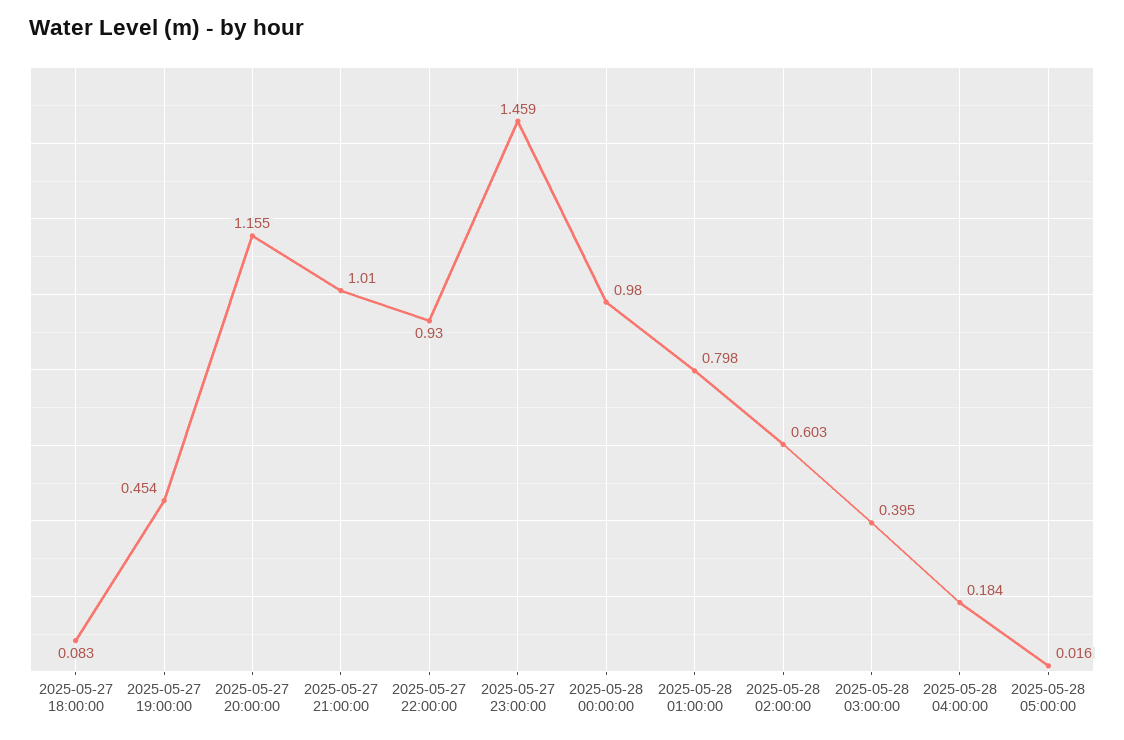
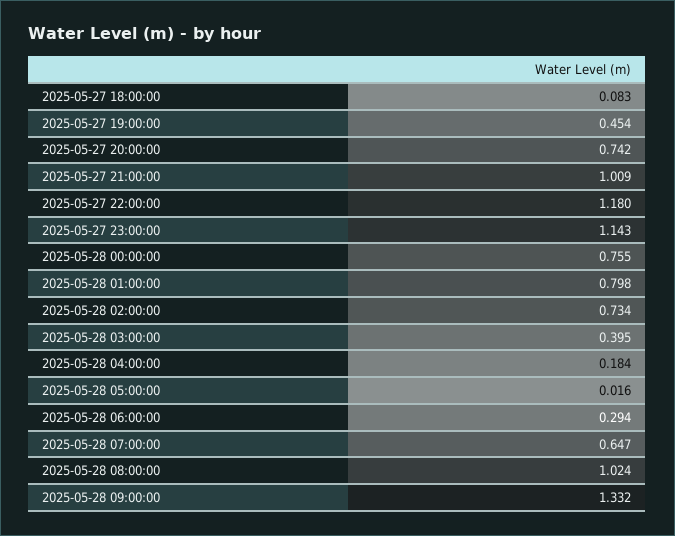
2025-05-27 20:00:00: 1.155 -> 0.742
2025-05-27 21:00:00: 1.01 -> 1.009
2025-05-27 22:00:00: 0.93 -> 1.18
2025-05-27 23:00:00: 1.459 -> 1.143
2025-05-28 00:00:00: 0.98 -> 0.755
2025-05-28 02:00:00: 0.603 -> 0.734
2025-05-28 06:00:00: none -> 0.294
2025-05-28 07:00:00: none -> 0.647
2025-05-28 08:00:00: none -> 1.024
2025-05-28 09:00:00: none -> 1.332

